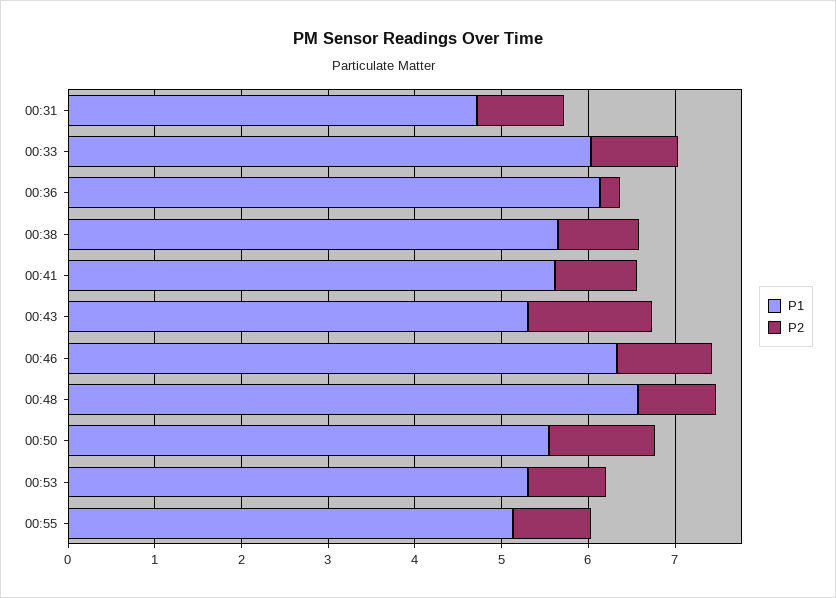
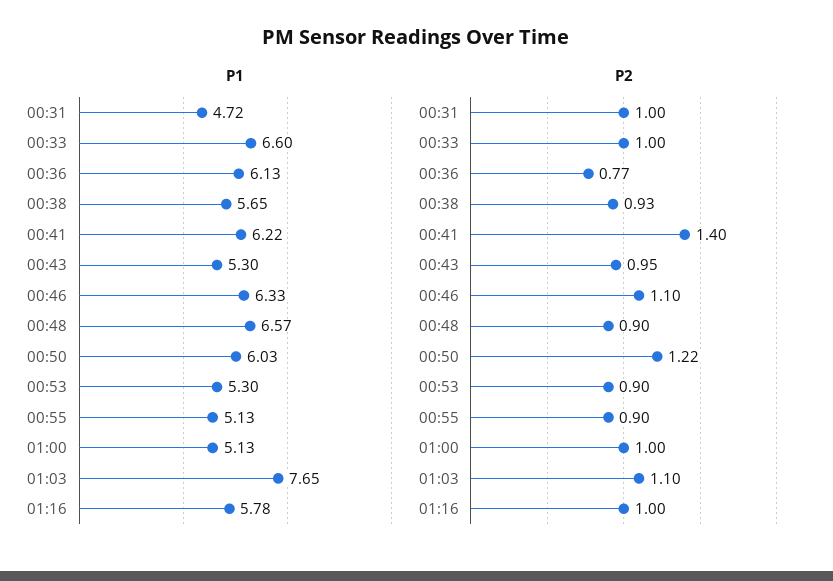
P1, 00:33: 6 -> 6.6
P2, 00:36: 0.2 -> 0.77
P1, 00:41: 5.6 -> 6.22
P2, 00:41: 1 -> 1.4
P2, 00:43: 1.4 -> 0.95
P1, 00:50: 5.6 -> 6.03
P1, 01:00: none -> 5.13
P1, 01:03: none -> 7.65
P1, 01:16: none -> 5.78
P2, 01:00: none -> 1
P2, 01:03: none -> 1.1
P2, 01:16: none -> 1

